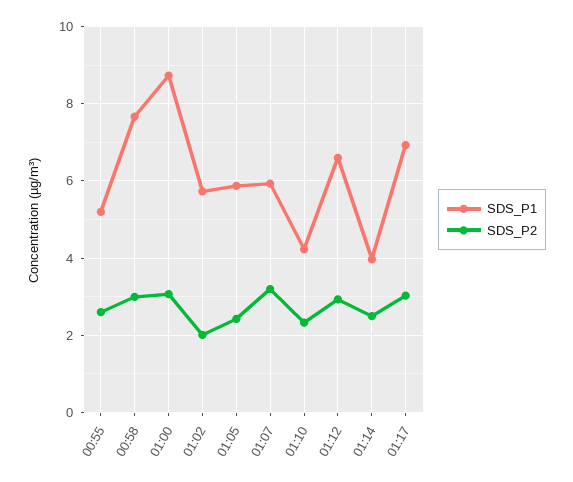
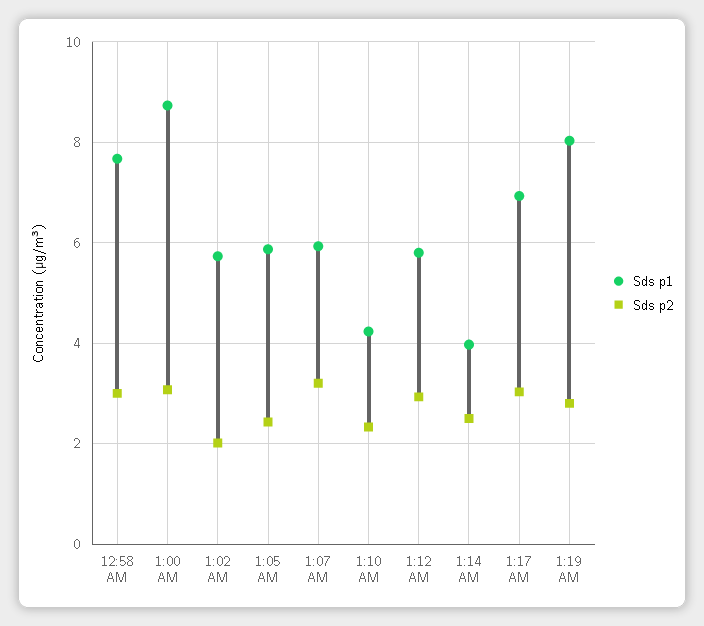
SDS_P1, 00:55: 5.2 -> none
SDS_P2, 00:55: 2.6 -> none
SDS_P1, 01:12: 6.6 -> 5.8
SDS_P1, 1:19 AM: none -> 8
SDS_P2, 1:19 AM: none -> 2.8

